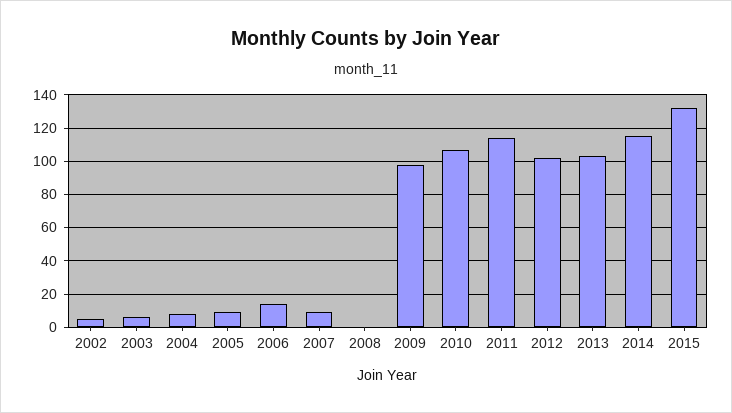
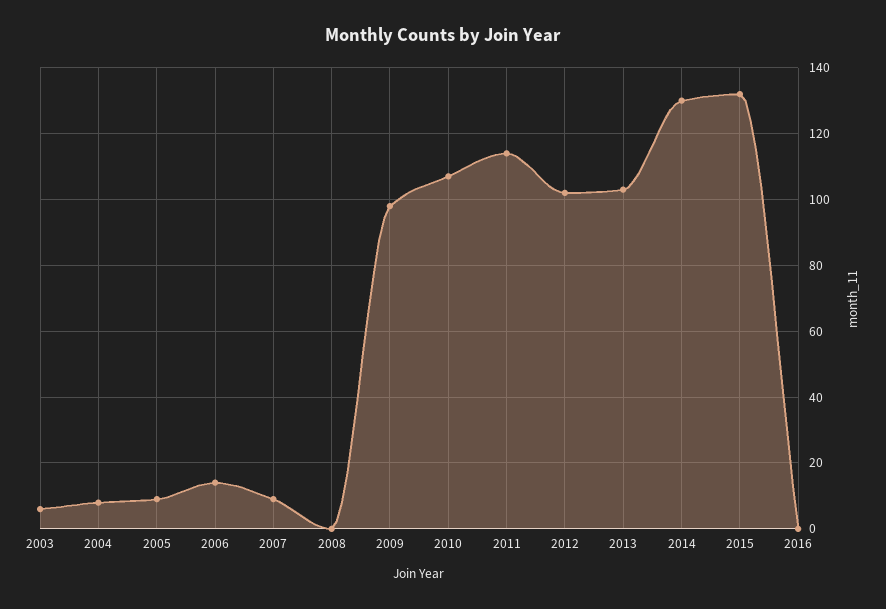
2002: 5 -> none
2014: 115 -> 130
2016: none -> 0

